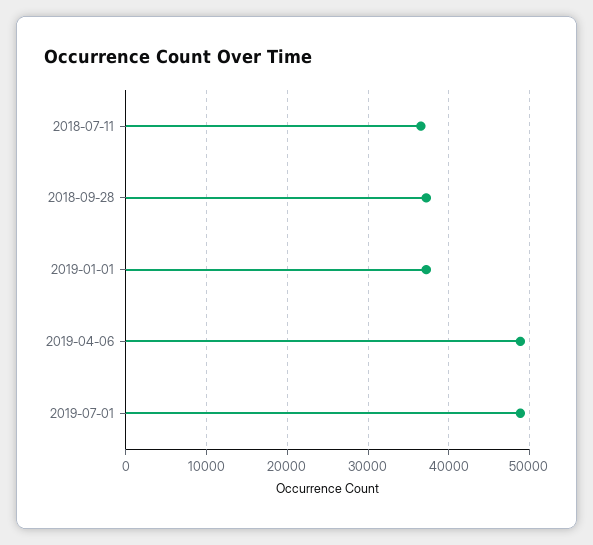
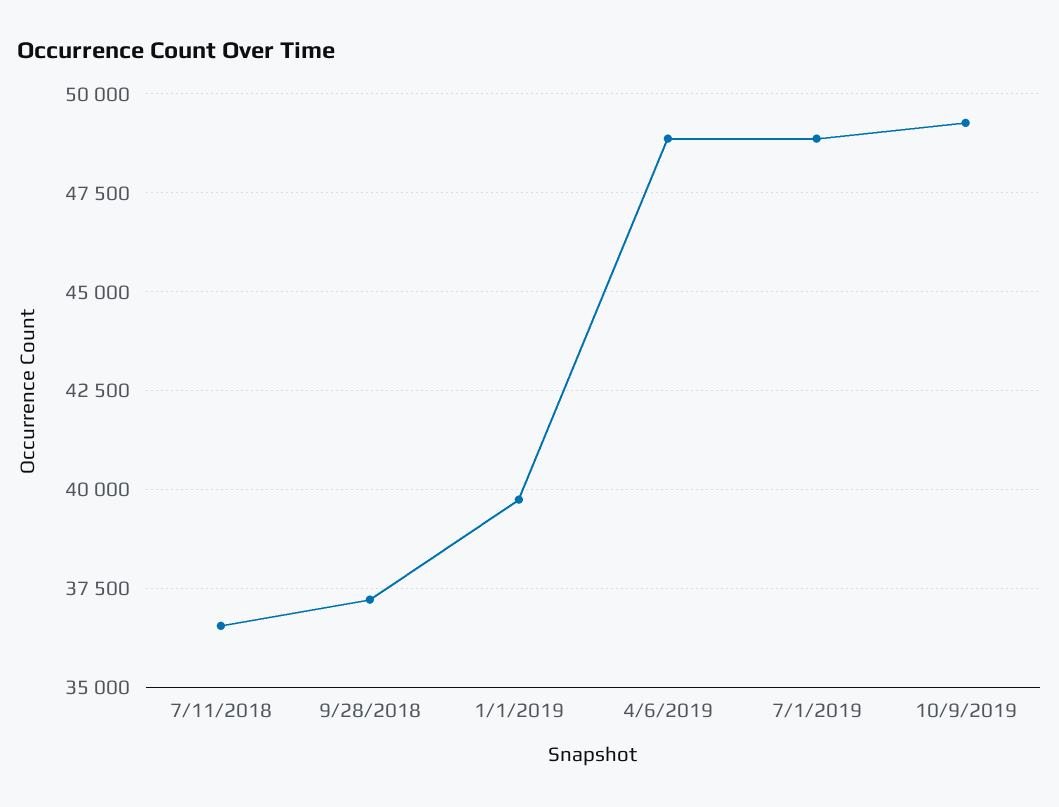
2019-01-01: 37000 -> 39750
10/9/2019: none -> 49250

